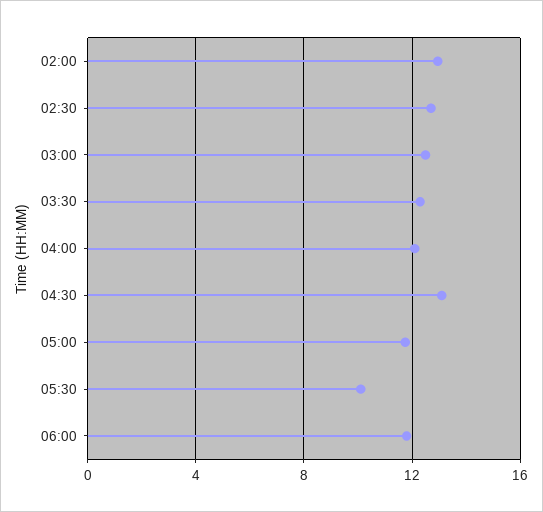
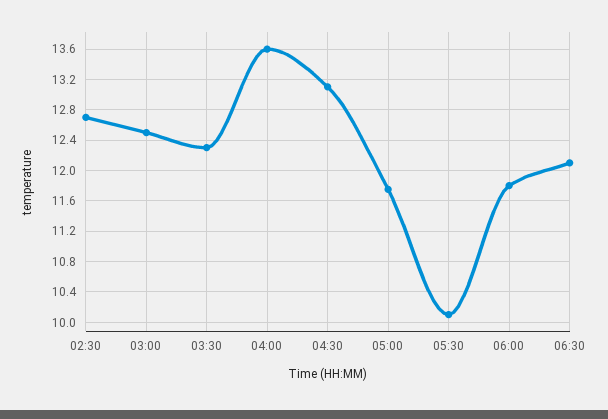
02:00: 13 -> none
04:00: 12 -> 13.6
06:30: none -> 12.1

